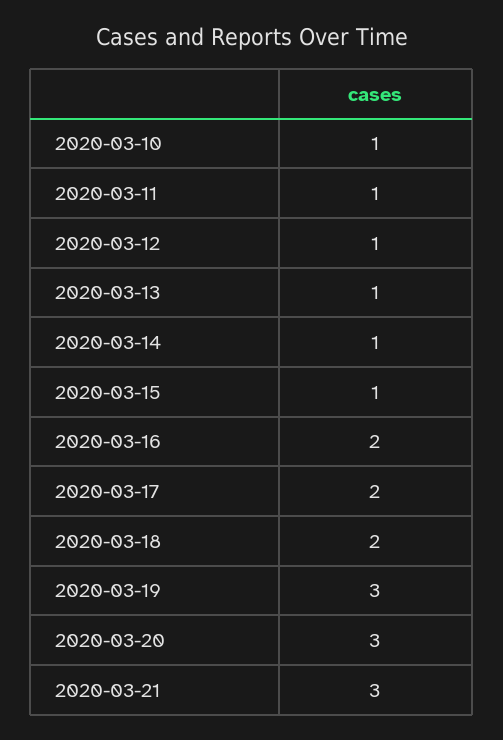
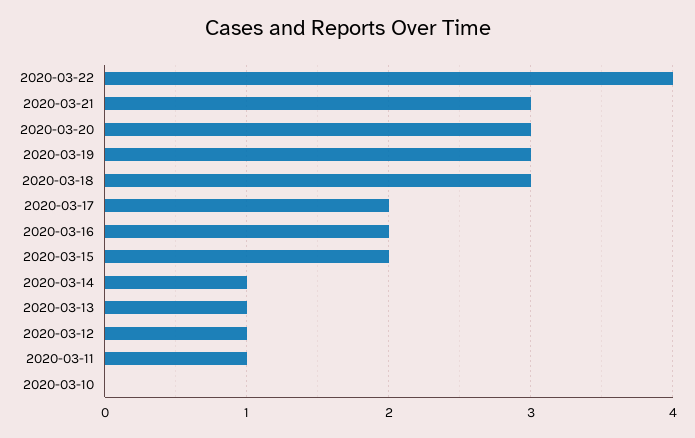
2020-03-10: 1 -> 0
2020-03-15: 1 -> 2
2020-03-18: 2 -> 3
2020-03-22: none -> 4

